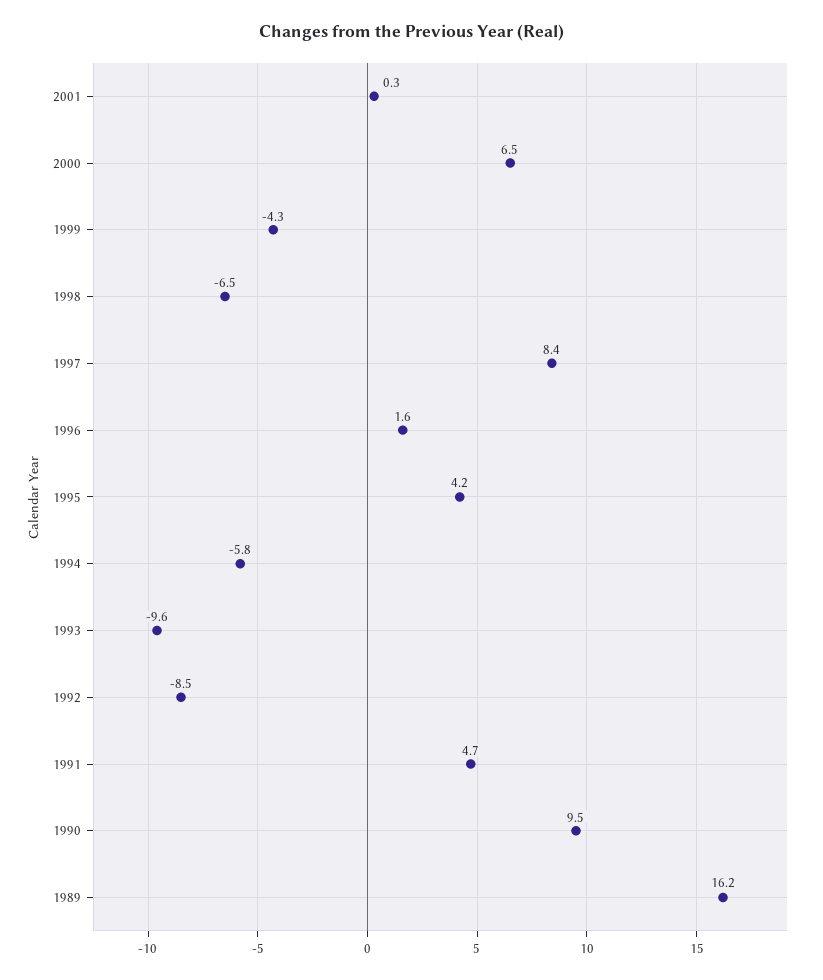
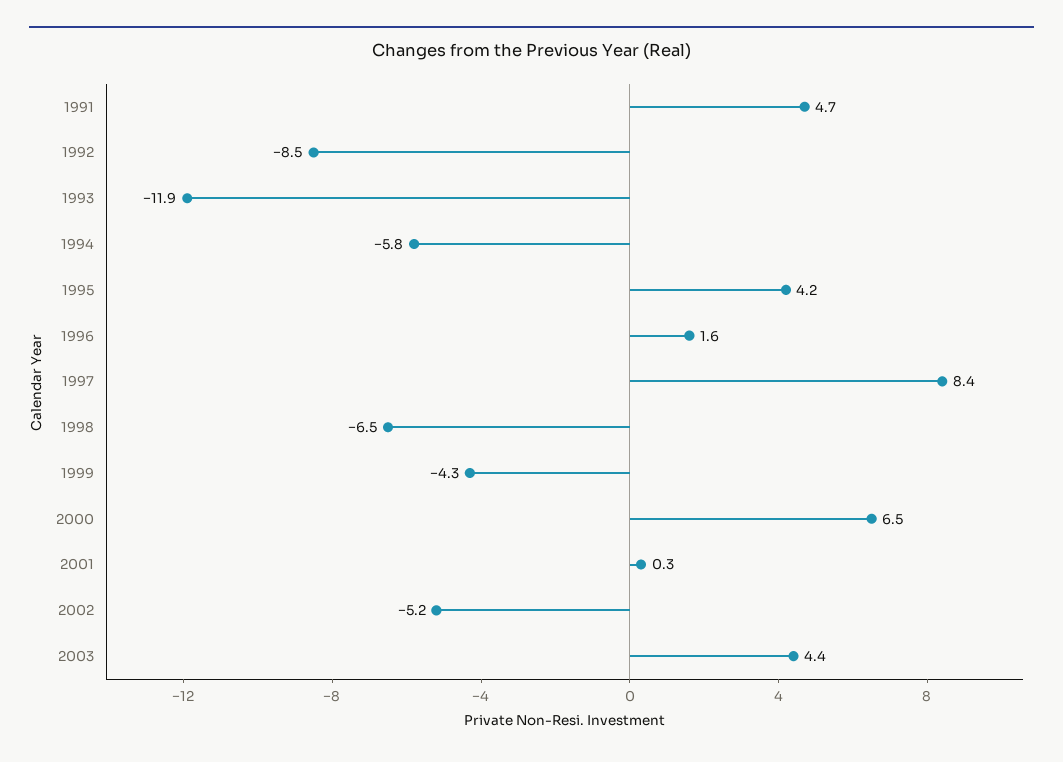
1993: -9.6 -> -11.9
1990: 9.5 -> none
1989: 16.2 -> none
2002: none -> -5.2
2003: none -> 4.4

